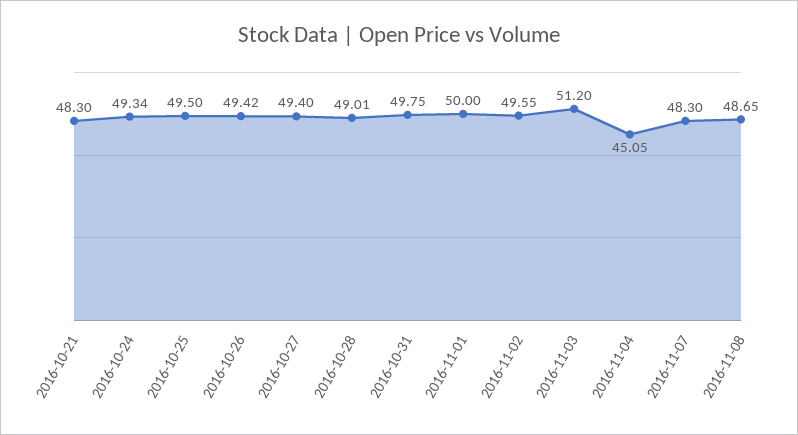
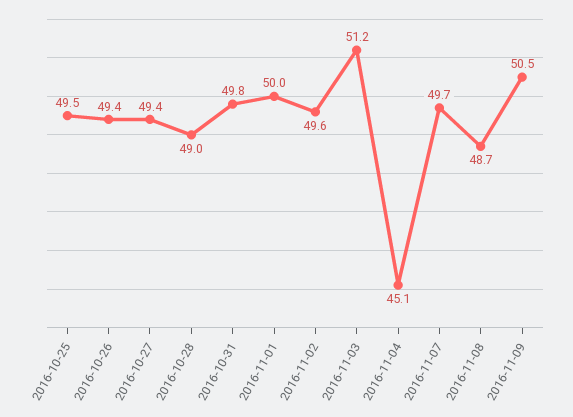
2016-10-21: 48.3 -> none
2016-10-24: 49.34 -> none
2016-11-07: 48.3 -> 49.7
2016-11-09: none -> 50.5

